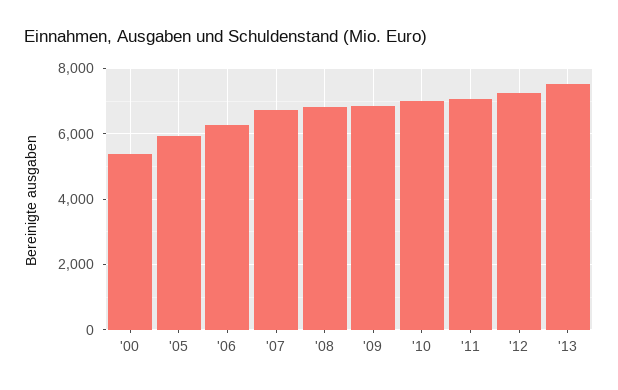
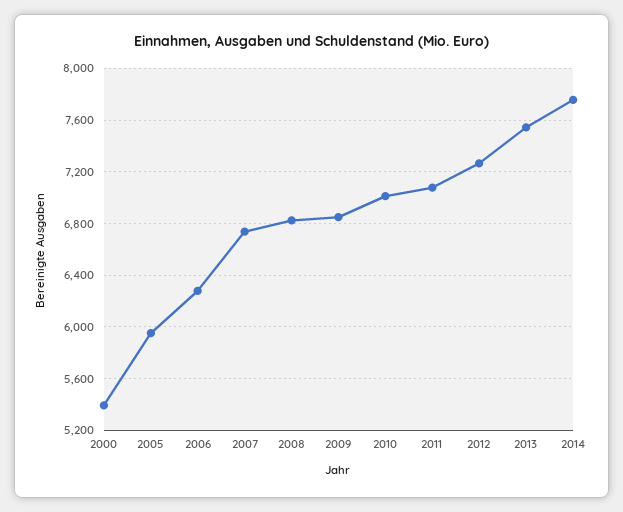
2014: none -> 7750

